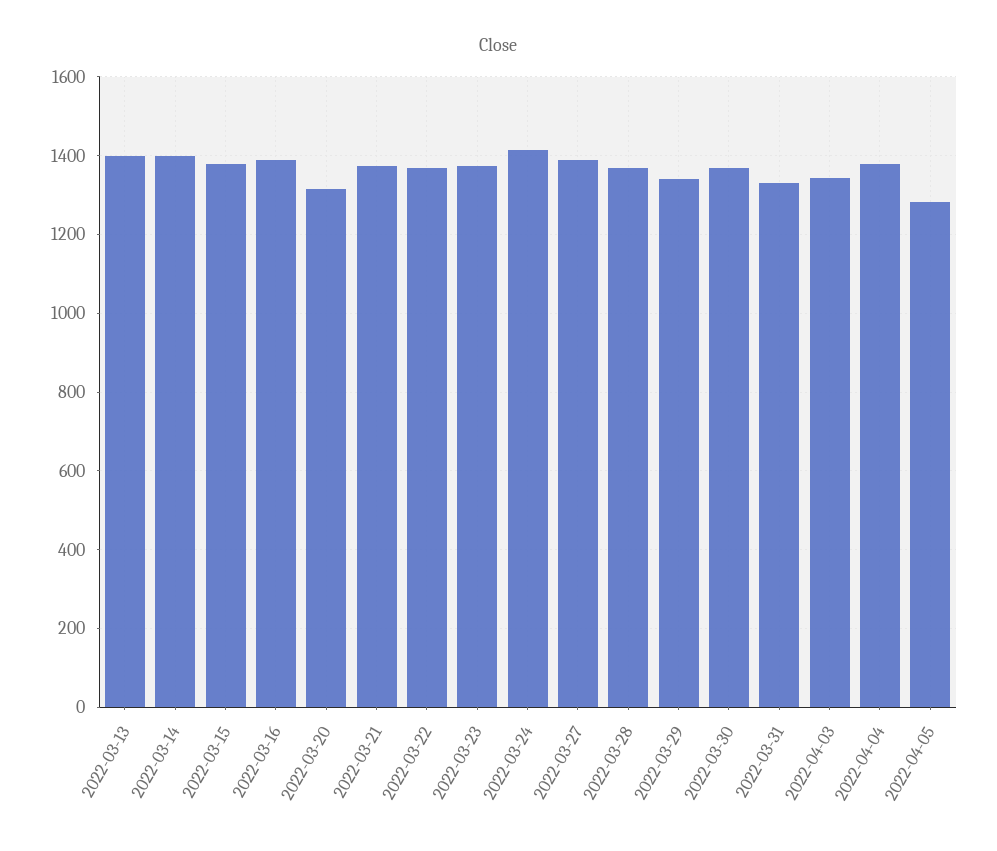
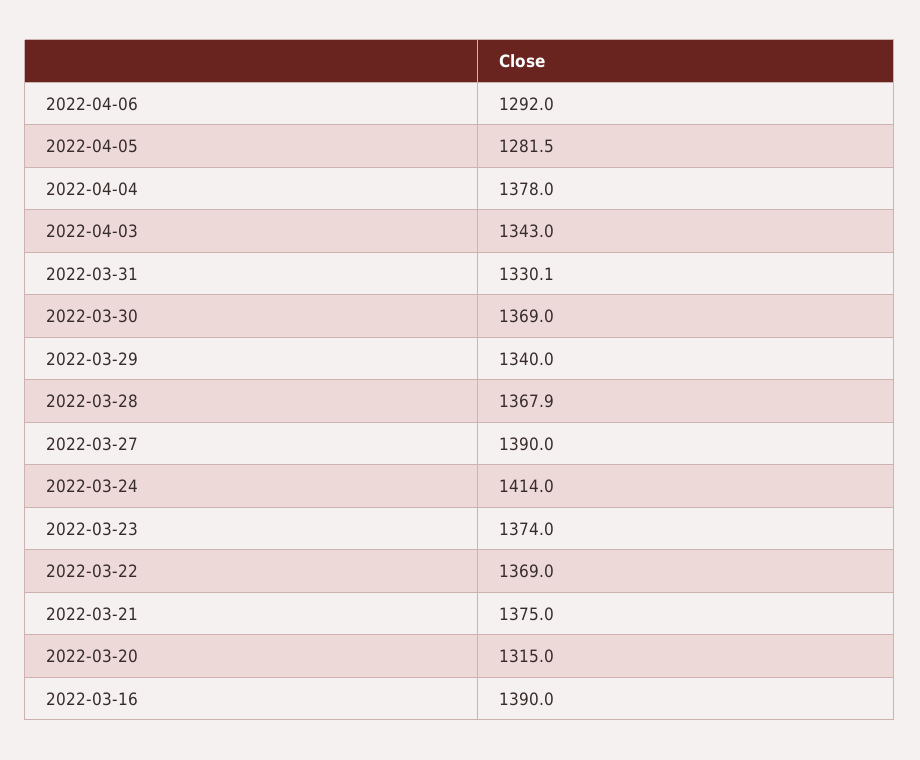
2022-03-13: 1400 -> none
2022-03-14: 1400 -> none
2022-03-15: 1380 -> none
2022-04-06: none -> 1292

